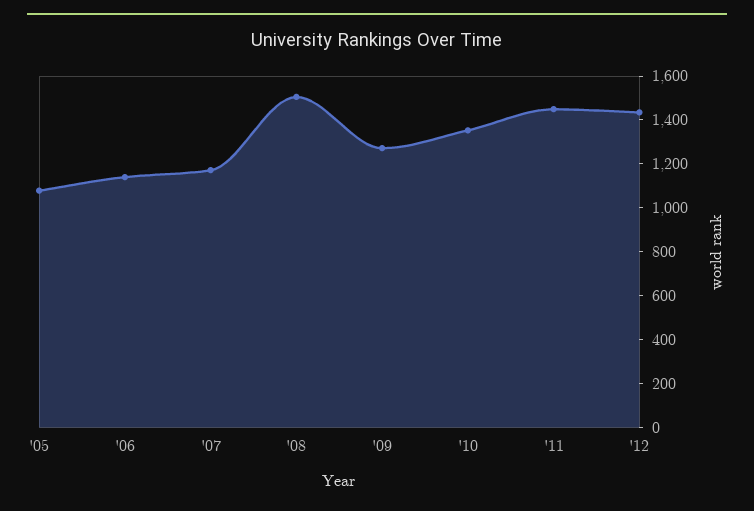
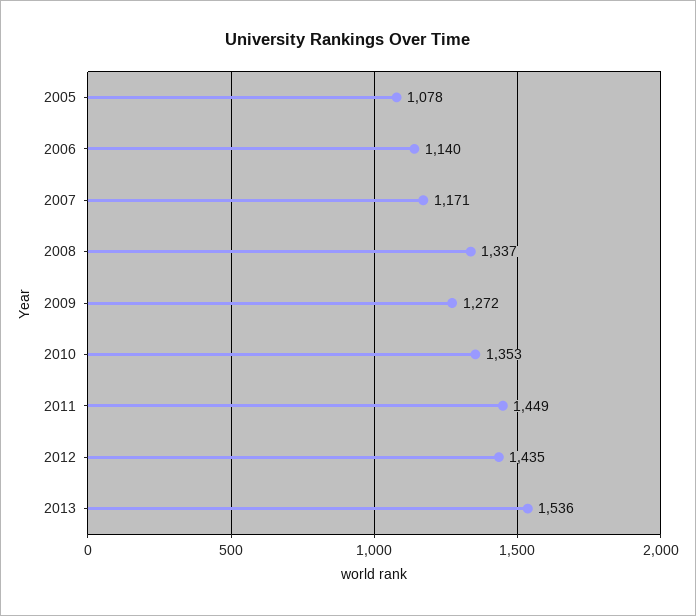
'08: 1500 -> 1337
2013: none -> 1536

